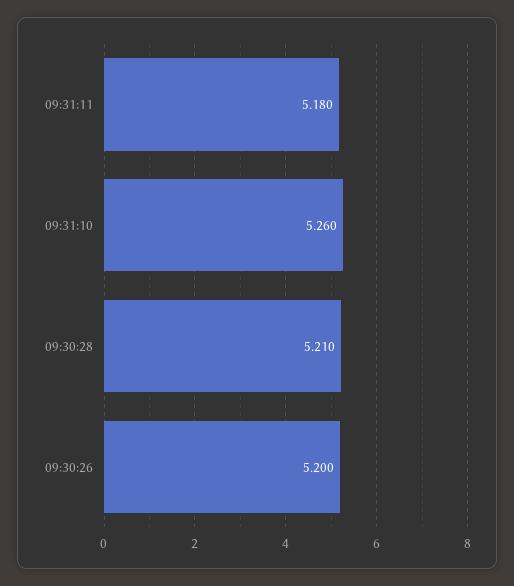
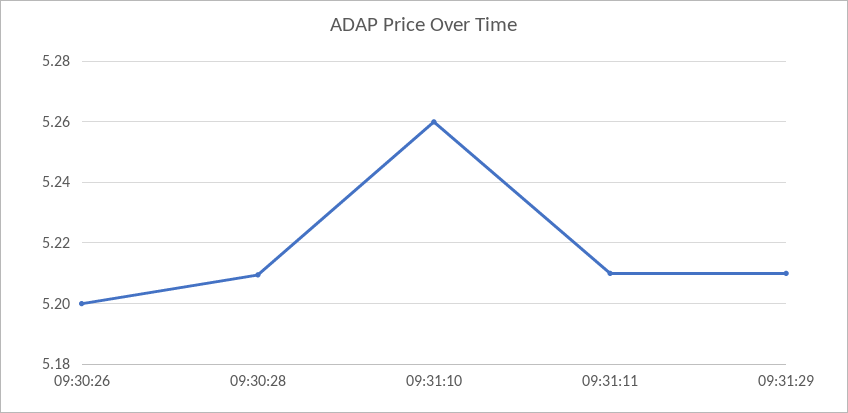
09:31:11: 5.18 -> 5.21
09:31:29: none -> 5.21

